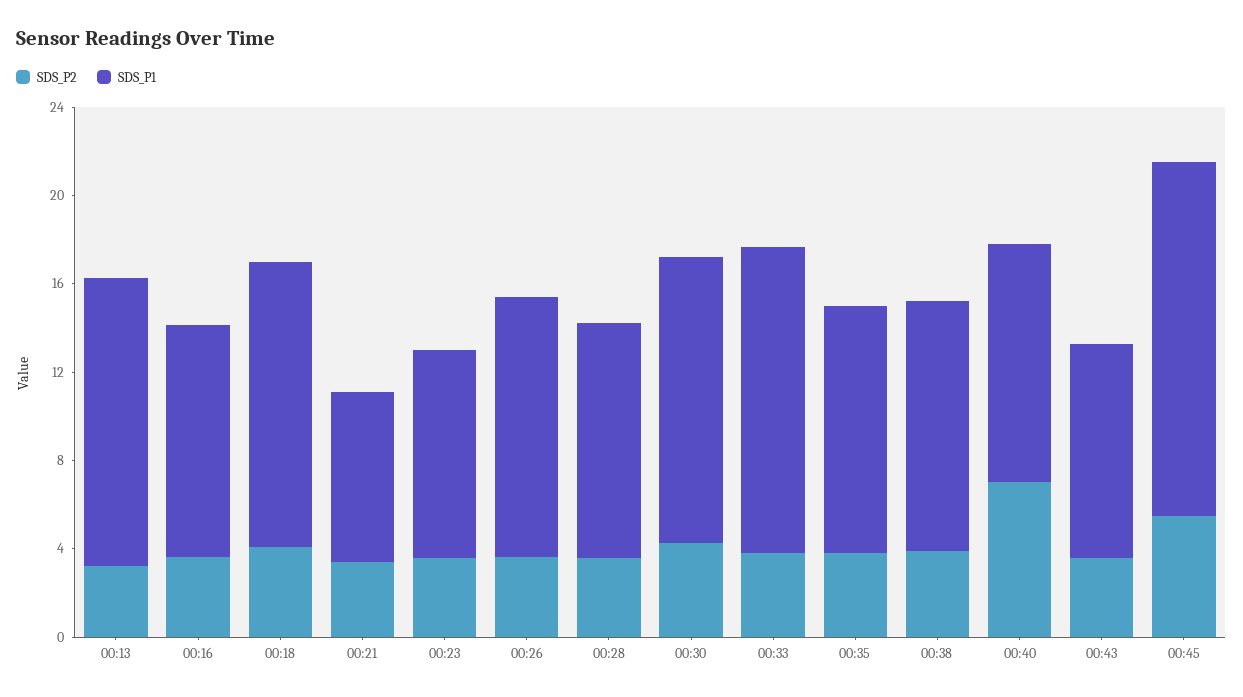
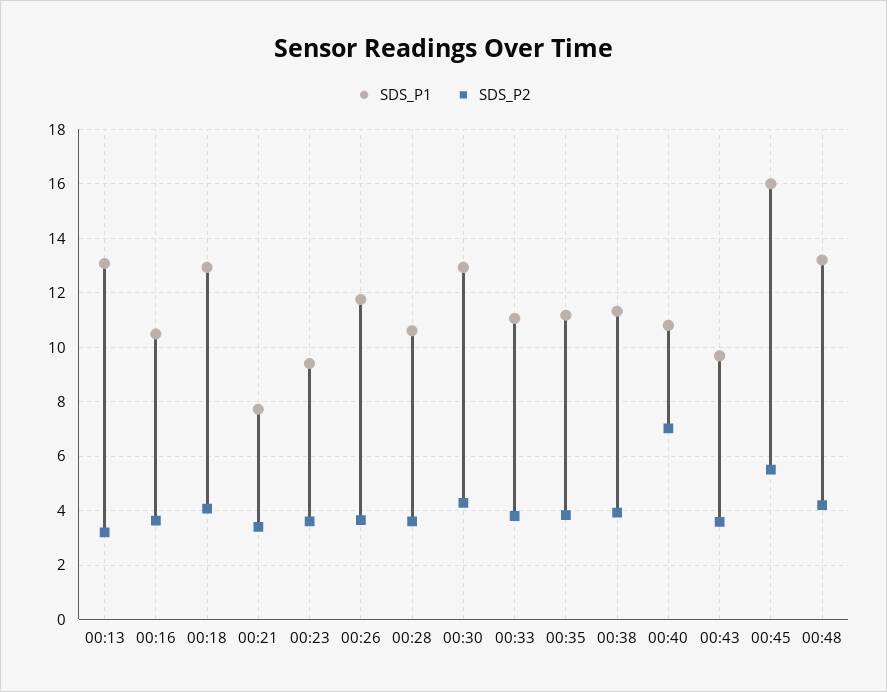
SDS_P1, 00:33: 14 -> 11
SDS_P1, 00:48: none -> 13.25
SDS_P2, 00:48: none -> 4.25

